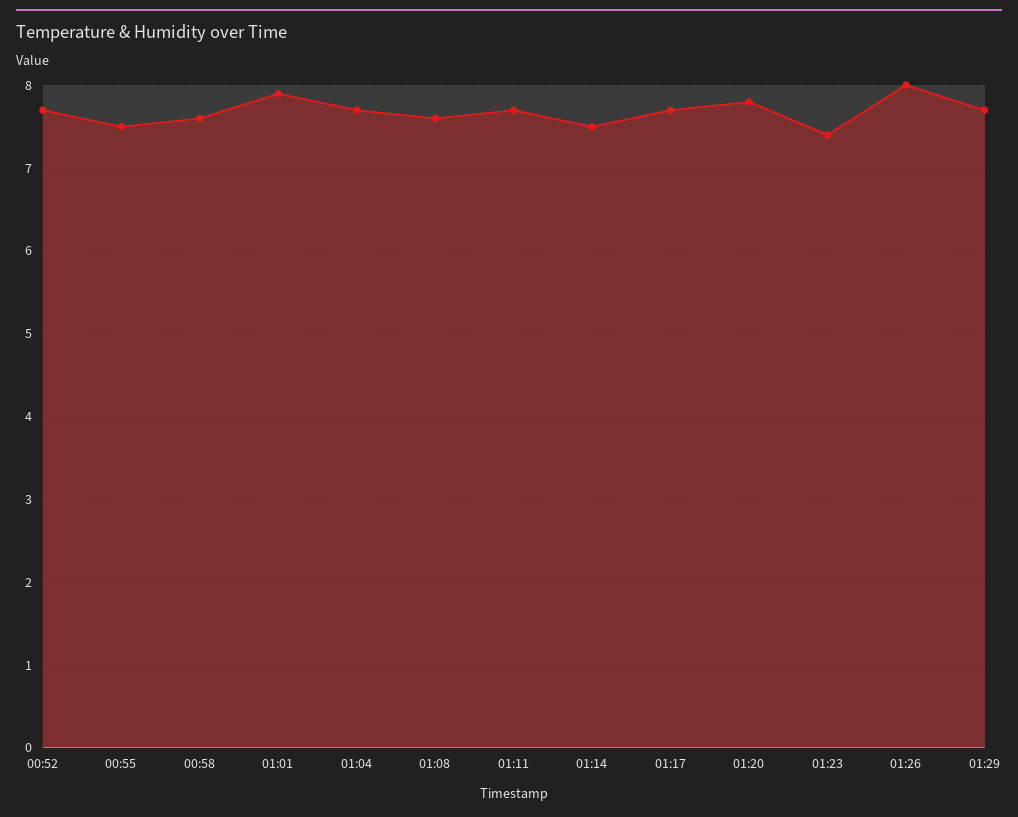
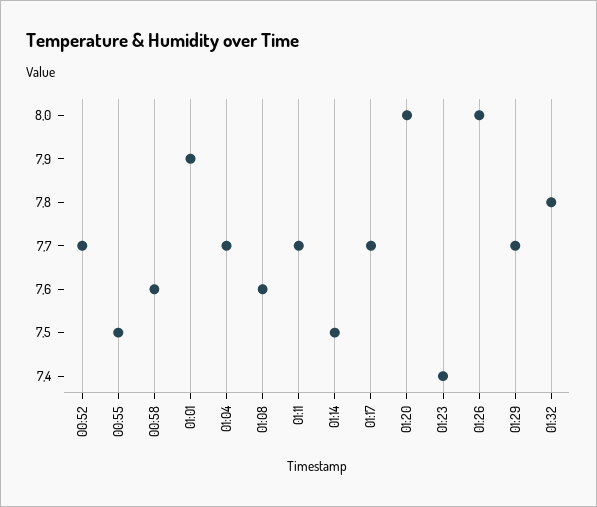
01:20: 7.8 -> 8
01:32: none -> 7.8

